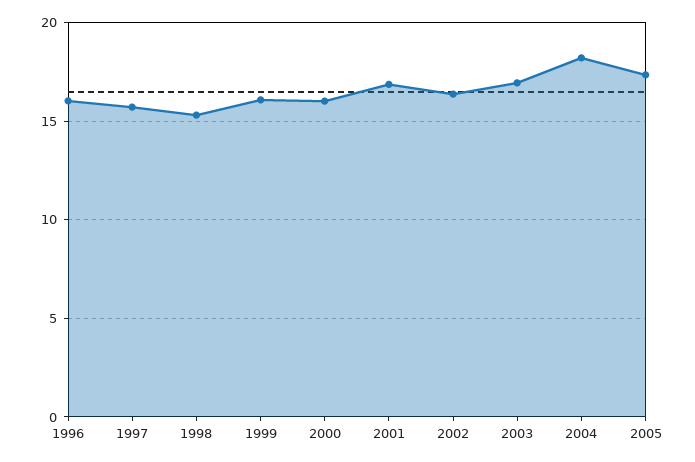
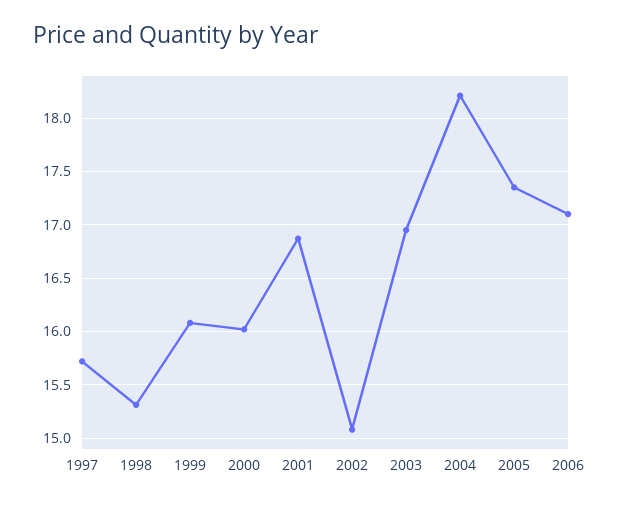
1996: 16 -> none
2002: 16.5 -> 15.1
2006: none -> 17.1

